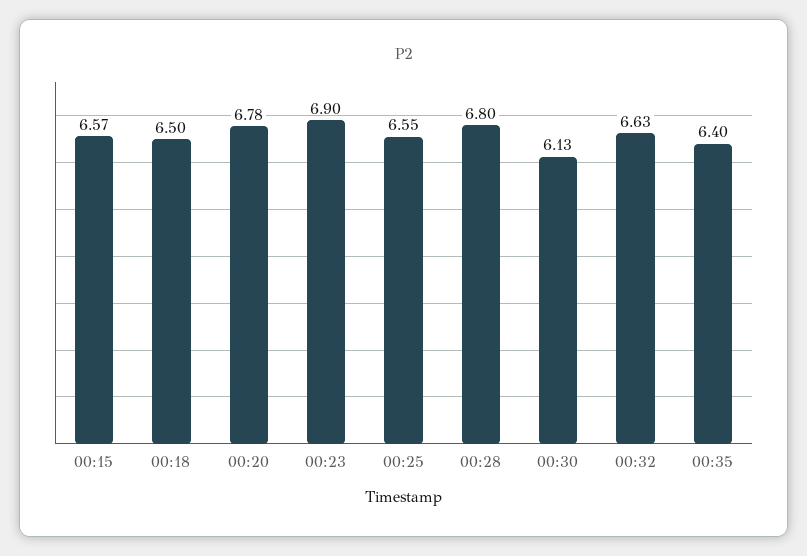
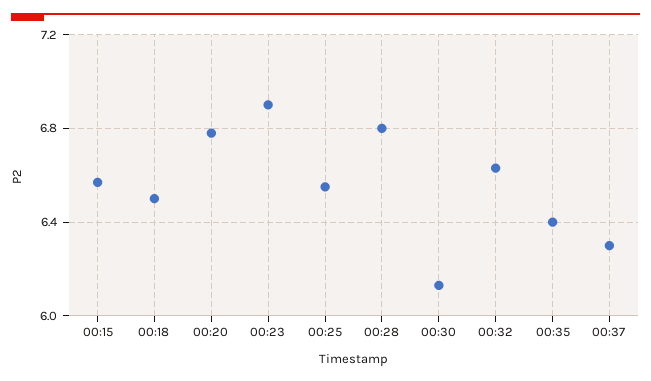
00:37: none -> 6.3

